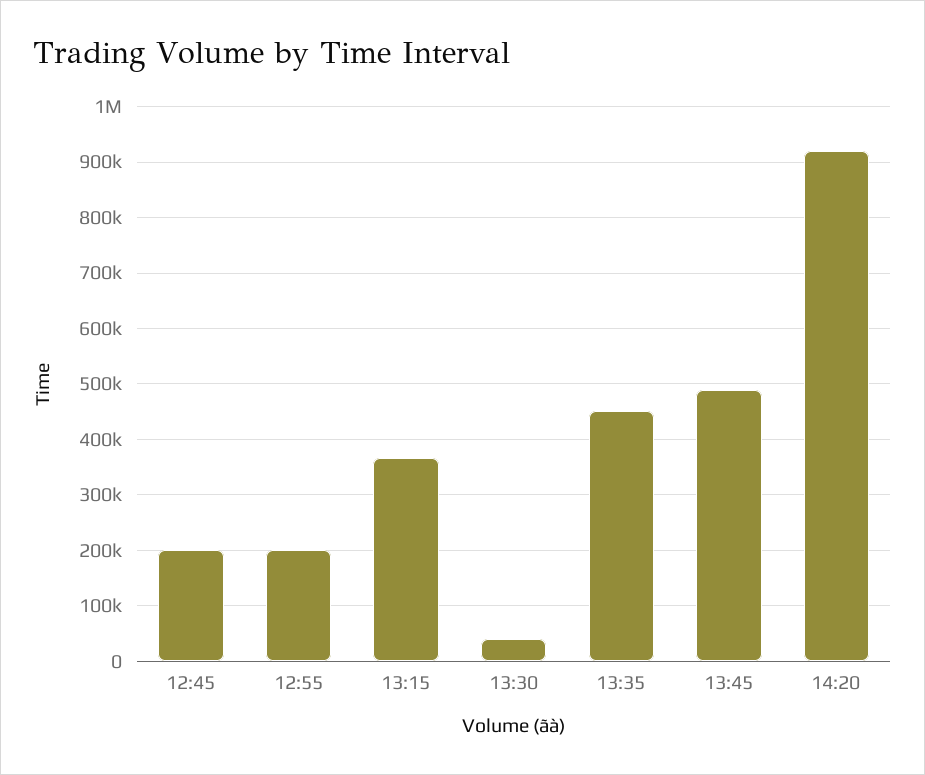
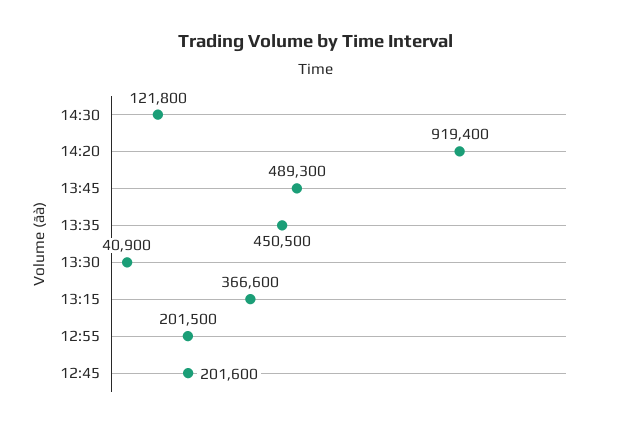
14:30: none -> 121800

